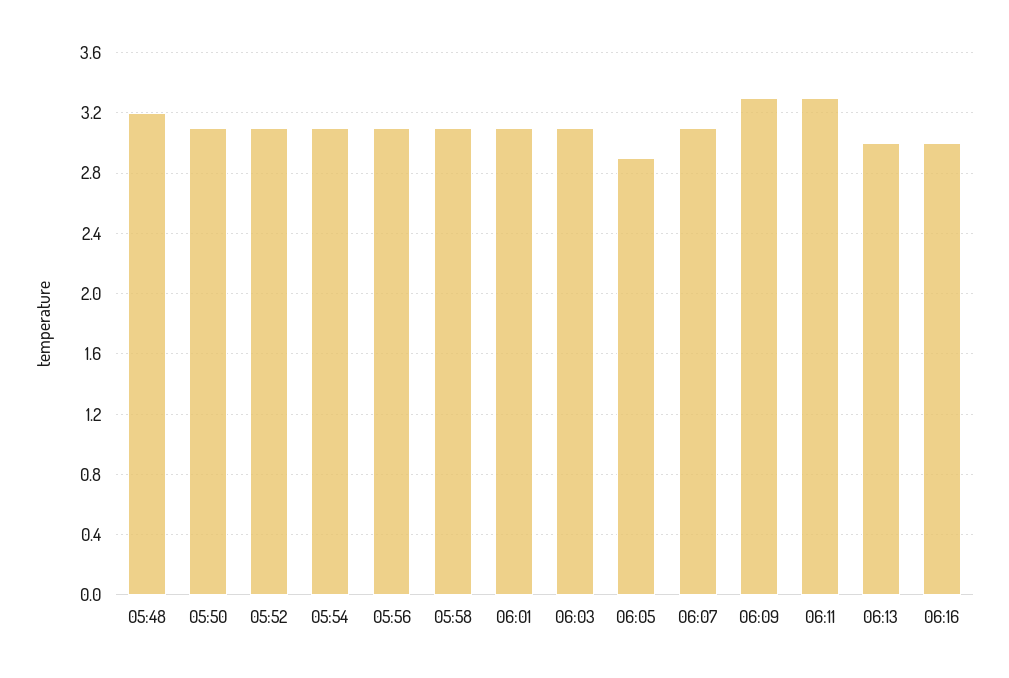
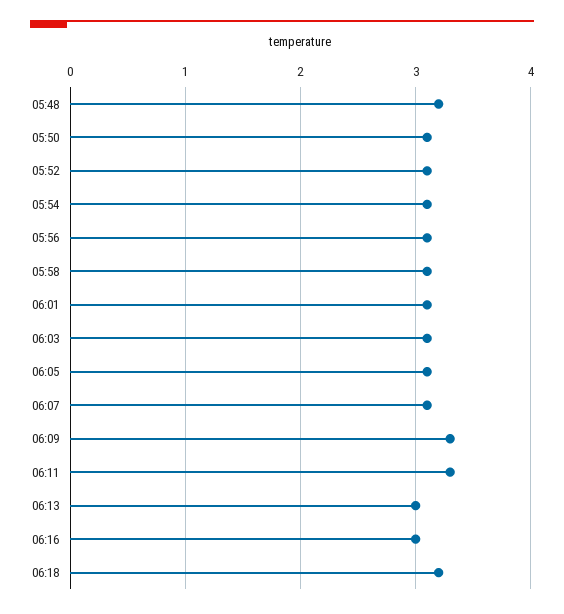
06:05: 2.9 -> 3.1
06:18: none -> 3.2

